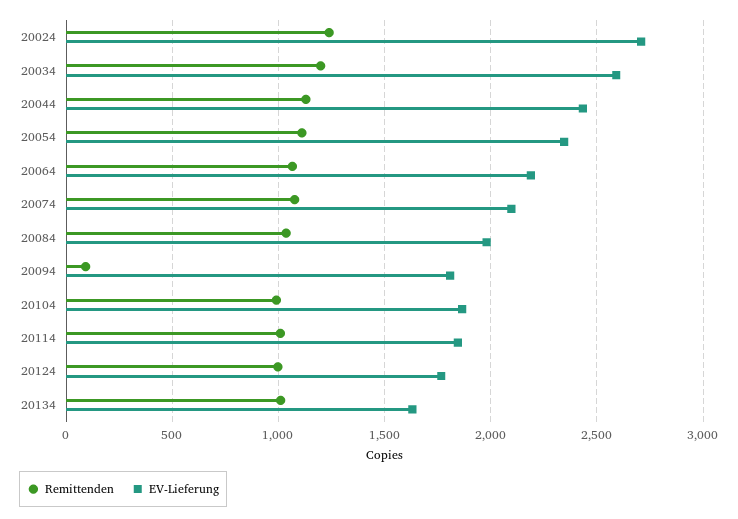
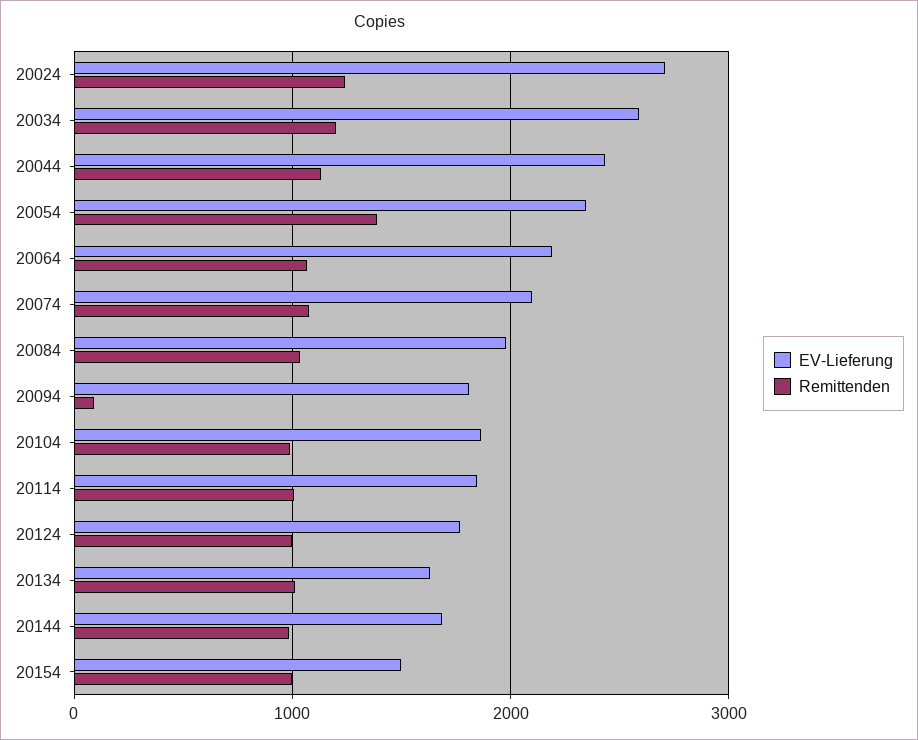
Remittenden, 20054: 1100 -> 1400
EV-Lieferung, 20144: none -> 1700
Remittenden, 20144: none -> 1000
EV-Lieferung, 20154: none -> 1500
Remittenden, 20154: none -> 1000

